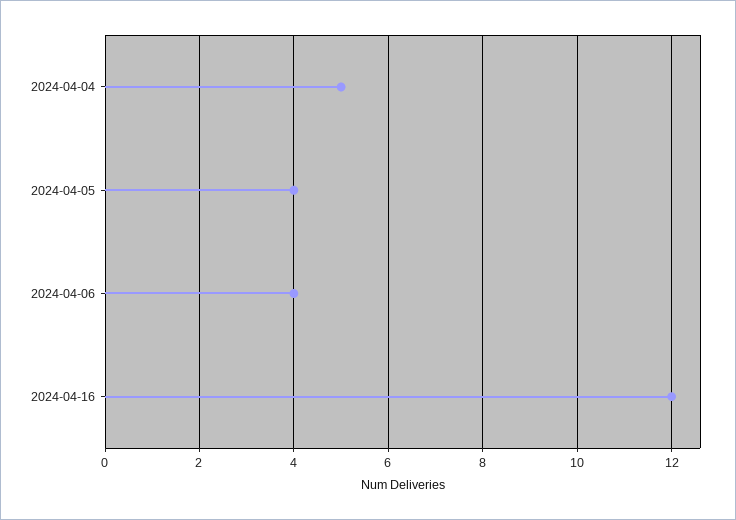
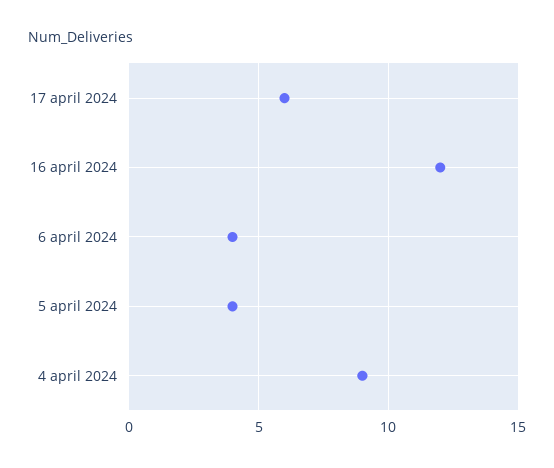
2024-04-04: 5 -> 9
17 april 2024: none -> 6

